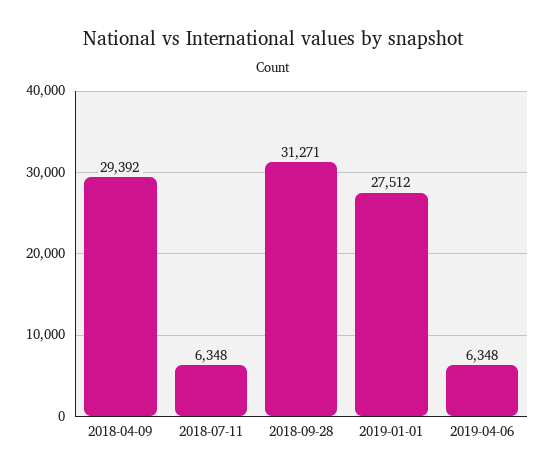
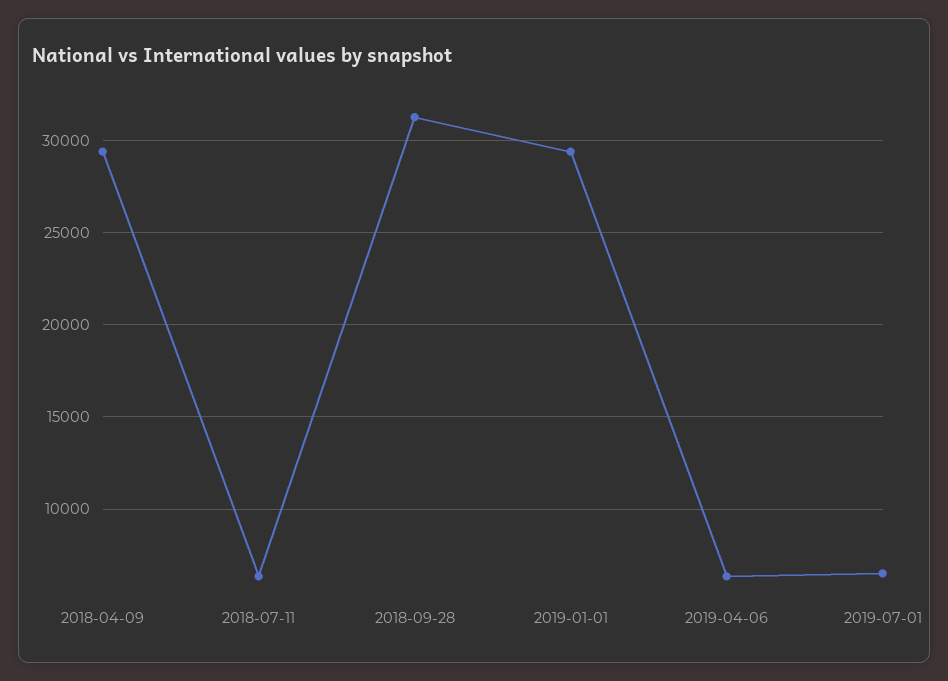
2019-01-01: 27512 -> 29500
2019-07-01: none -> 6500

